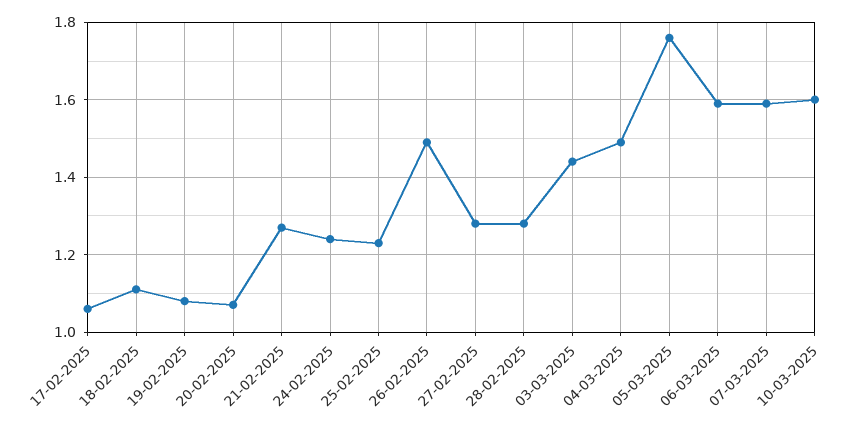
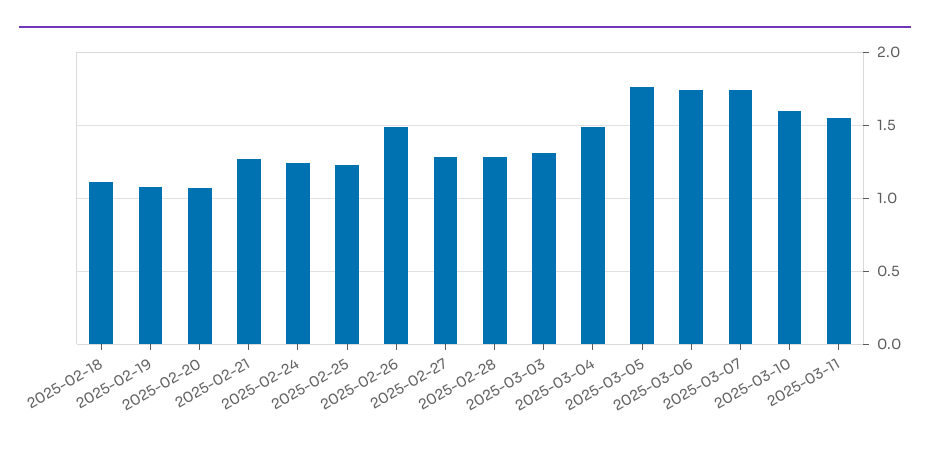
17-02-2025: 1.05 -> none
03-03-2025: 1.45 -> 1.3
06-03-2025: 1.6 -> 1.75
07-03-2025: 1.6 -> 1.75
2025-03-11: none -> 1.55

